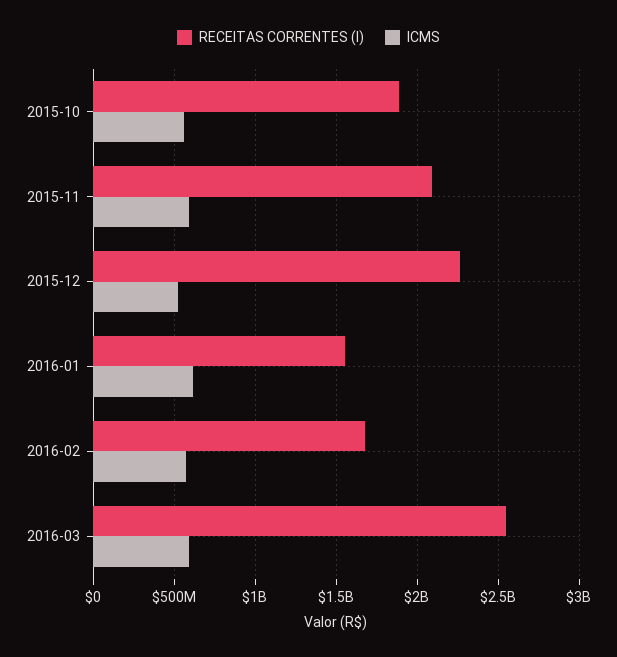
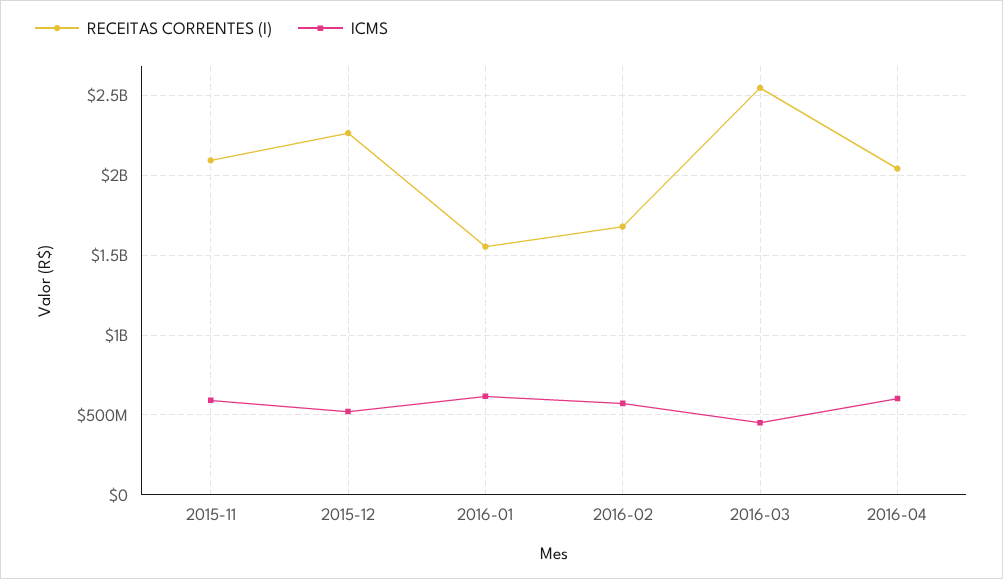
RECEITAS CORRENTES (I), 2015-10: 1900000000 -> none
ICMS, 2015-10: 550000000 -> none
ICMS, 2016-03: 600000000 -> 450000000
RECEITAS CORRENTES (I), 2016-04: none -> 2050000000
ICMS, 2016-04: none -> 600000000

